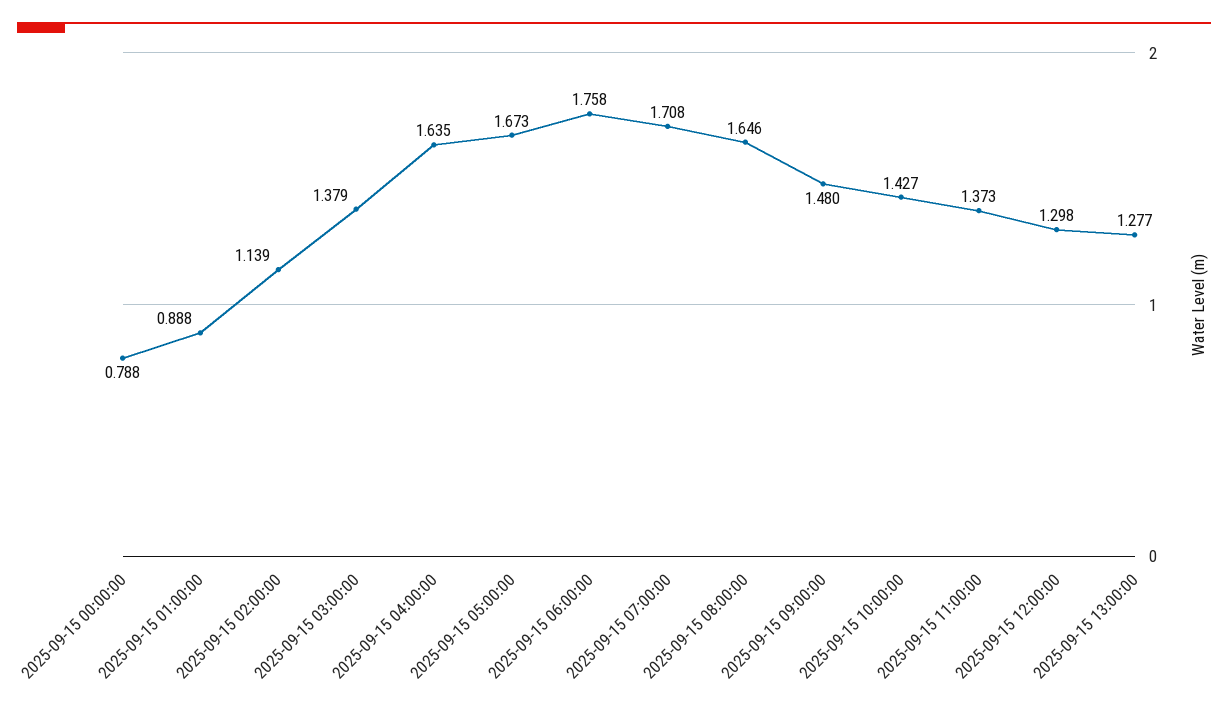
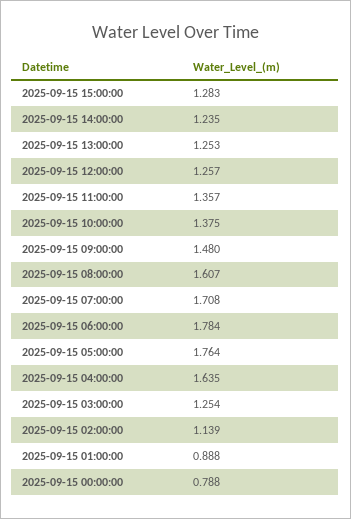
2025-09-15 03:00:00: 1.379 -> 1.254
2025-09-15 05:00:00: 1.673 -> 1.764
2025-09-15 06:00:00: 1.758 -> 1.784
2025-09-15 08:00:00: 1.646 -> 1.607
2025-09-15 10:00:00: 1.427 -> 1.375
2025-09-15 11:00:00: 1.373 -> 1.357
2025-09-15 12:00:00: 1.298 -> 1.257
2025-09-15 13:00:00: 1.277 -> 1.253
2025-09-15 15:00:00: none -> 1.283
2025-09-15 14:00:00: none -> 1.235

